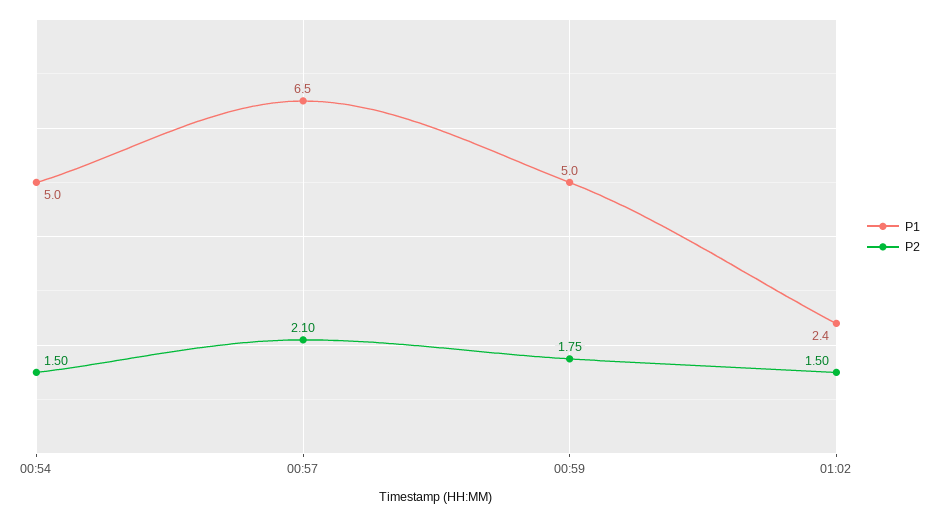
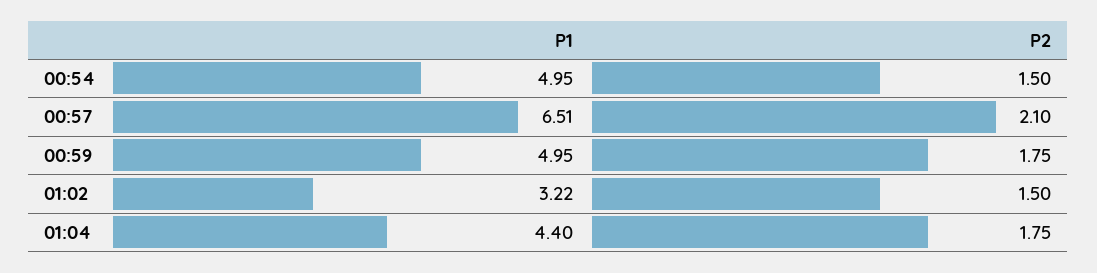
P1, 01:02: 2.4 -> 3.22
P1, 01:04: none -> 4.4
P2, 01:04: none -> 1.75

